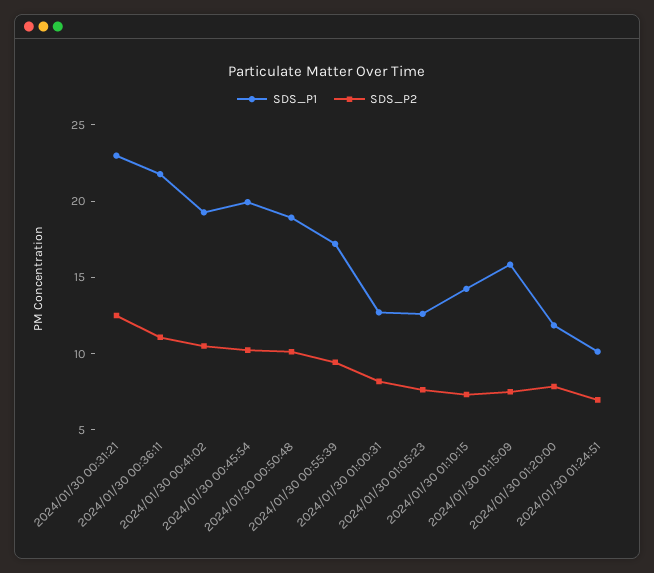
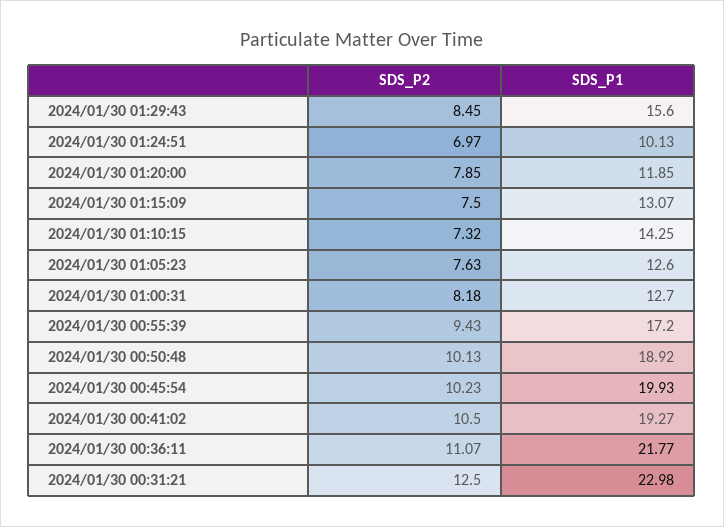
SDS_P1, 2024/01/30 01:15:09: 16 -> 13.07
SDS_P2, 2024/01/30 01:29:43: none -> 8.45
SDS_P1, 2024/01/30 01:29:43: none -> 15.6

